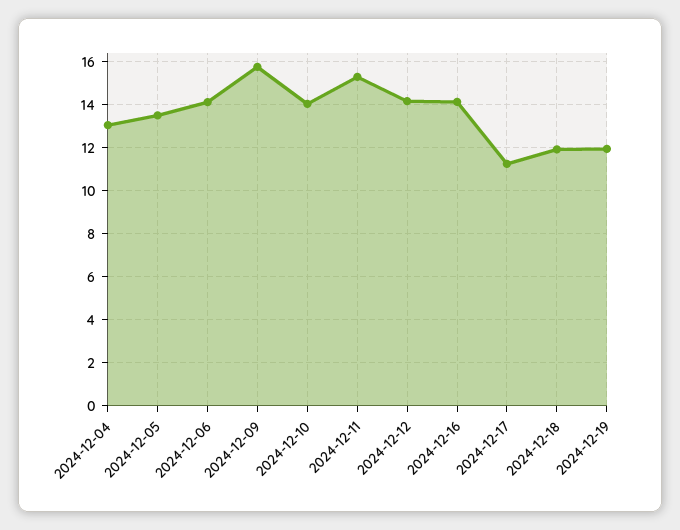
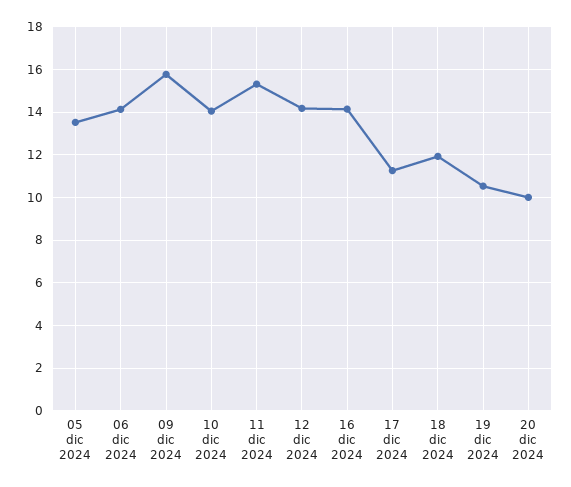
2024-12-04: 13 -> none
2024-12-19: 12 -> 10.5
20 dic 2024: none -> 10

